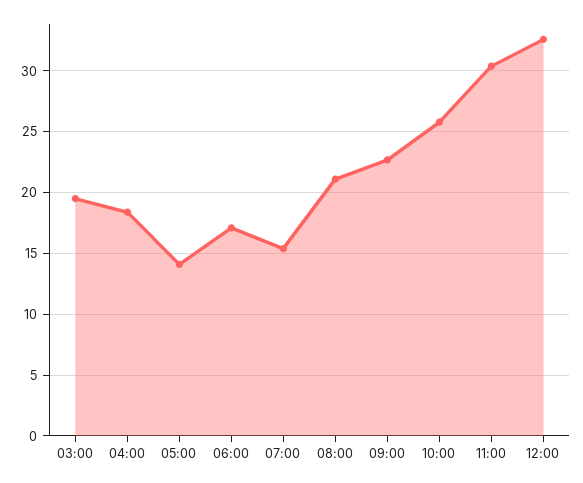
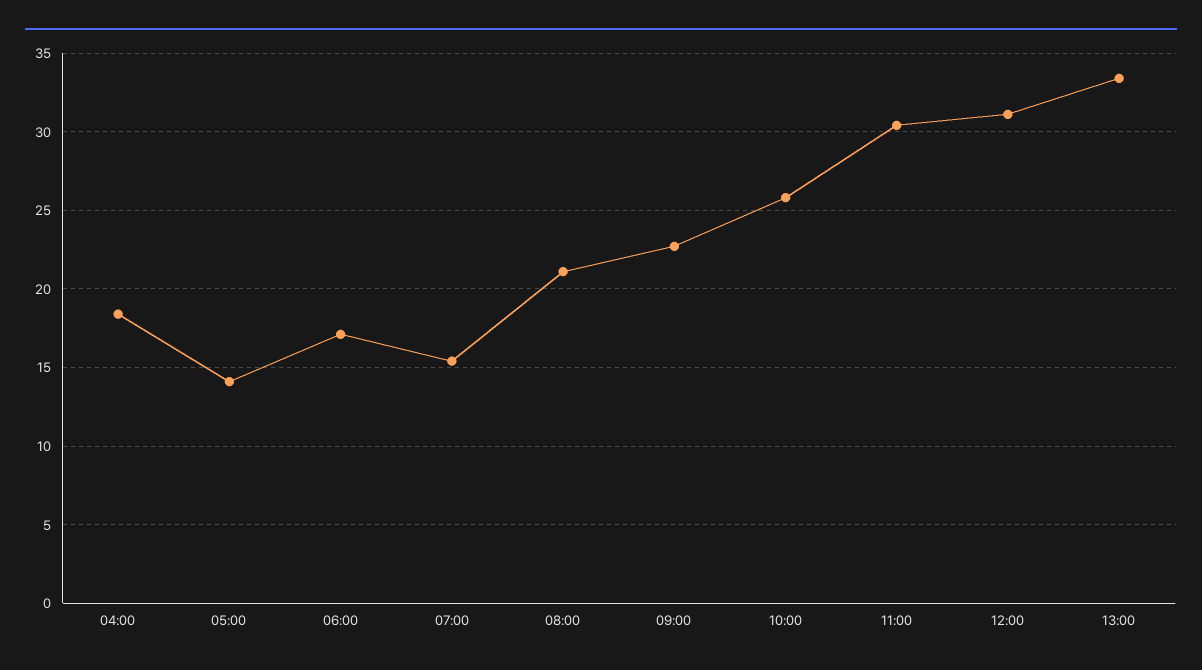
03:00: 19.5 -> none
12:00: 32.5 -> 31
13:00: none -> 33.5

